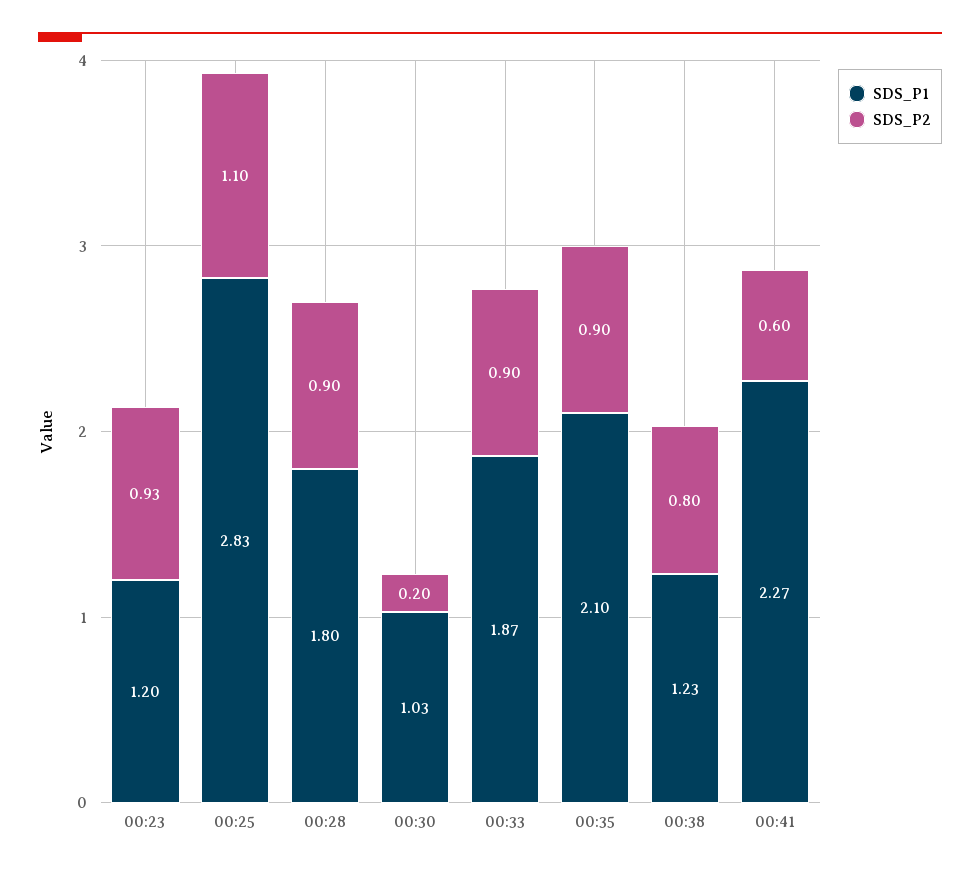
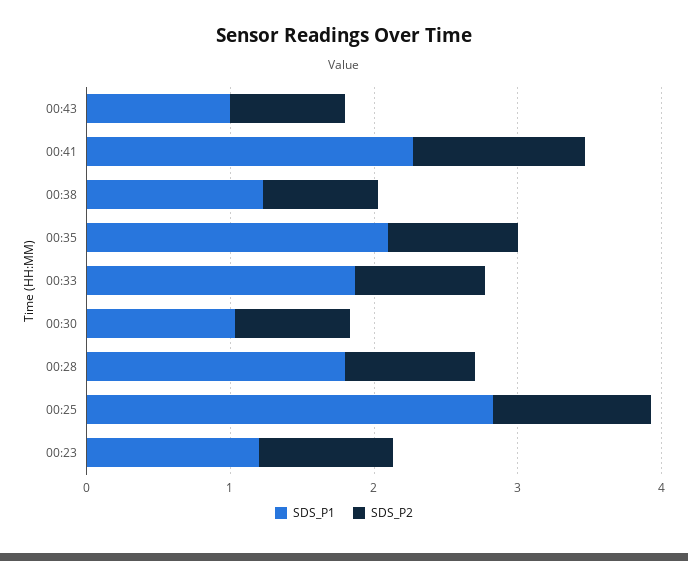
SDS_P2, 00:30: 0.2 -> 0.8
SDS_P2, 00:41: 0.6 -> 1.2
SDS_P1, 00:43: none -> 1
SDS_P2, 00:43: none -> 0.8

